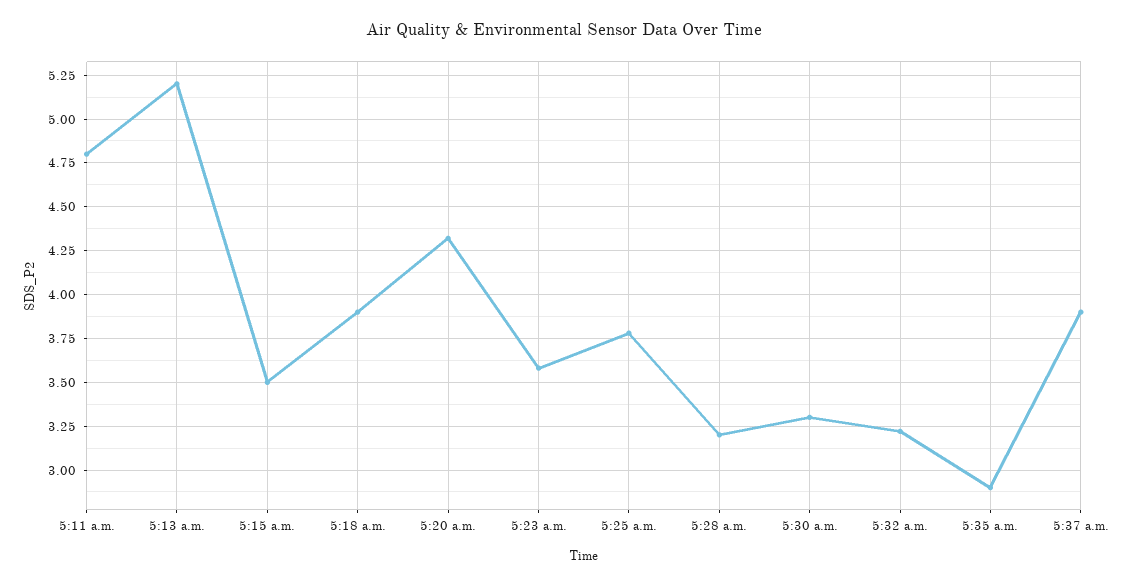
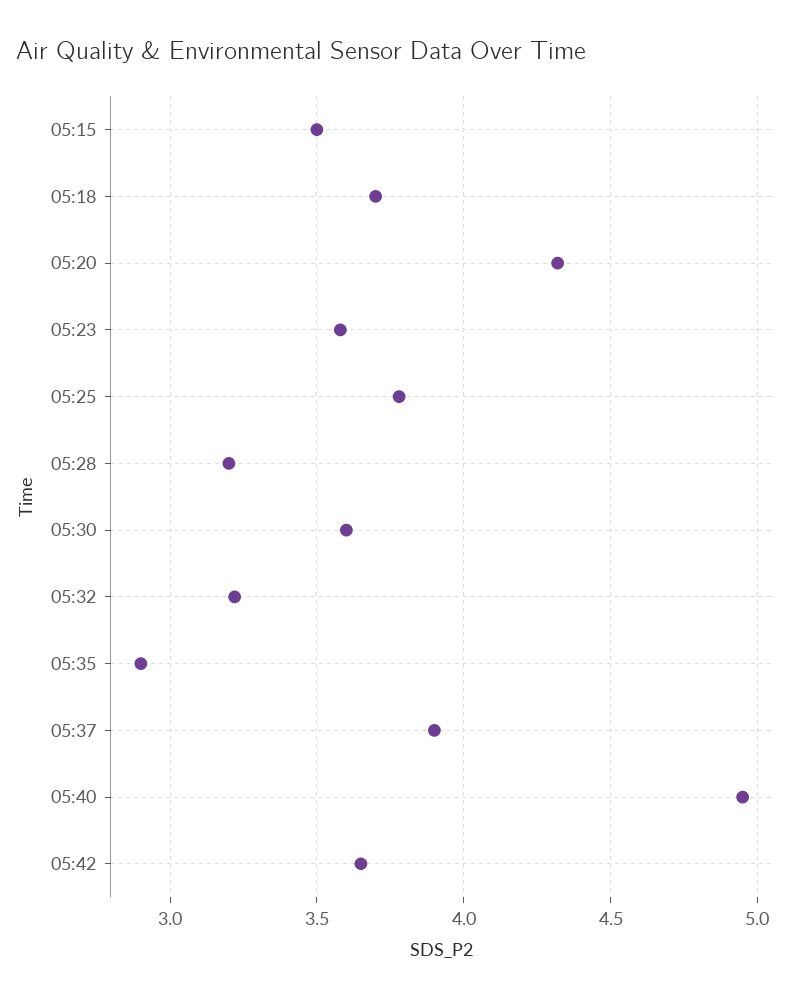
5:11 a.m.: 4.8 -> none
5:13 a.m.: 5.2 -> none
5:18 a.m.: 3.9 -> 3.7
5:30 a.m.: 3.3 -> 3.6
05:40: none -> 4.95
05:42: none -> 3.65

